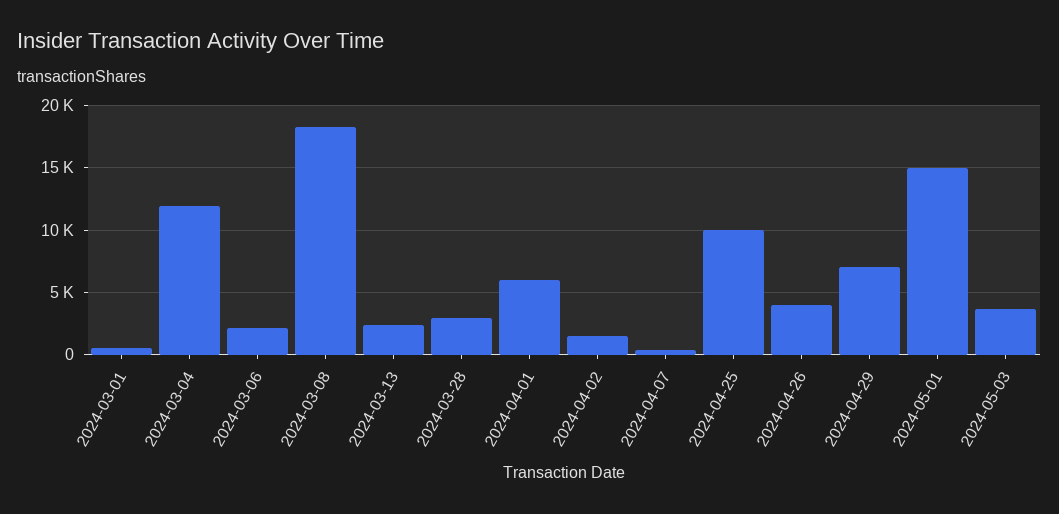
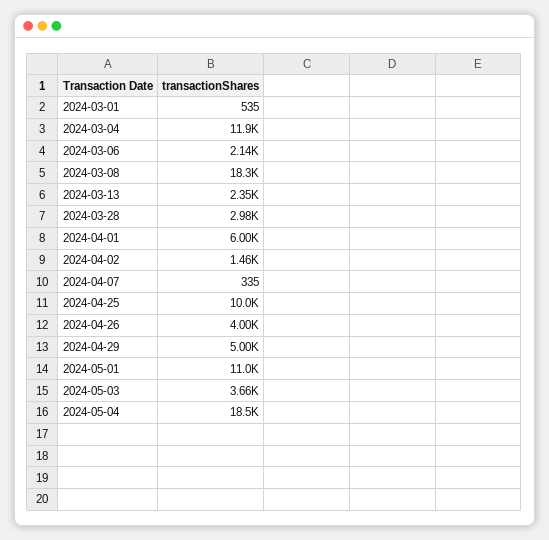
2024-04-29: 7000 -> 5000
2024-05-01: 15000 -> 11000
2024-05-04: none -> 18500

